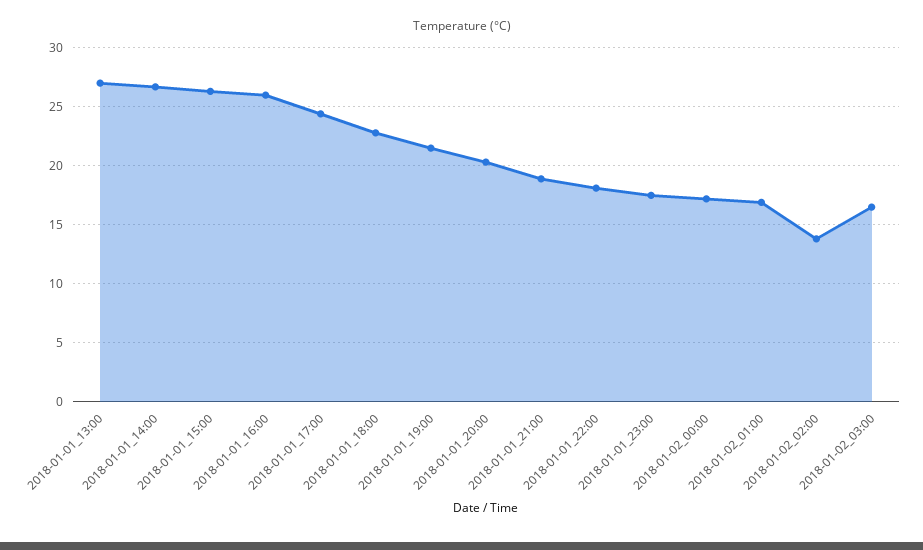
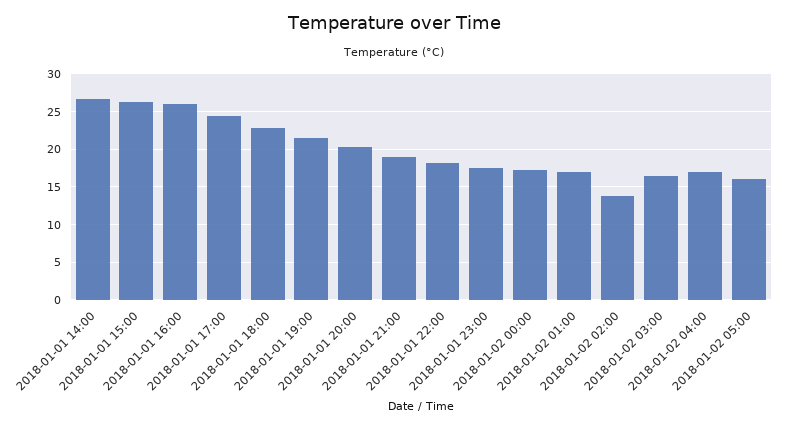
2018-01-01_13:00: 27 -> none
2018-01-02 04:00: none -> 17
2018-01-02 05:00: none -> 16

